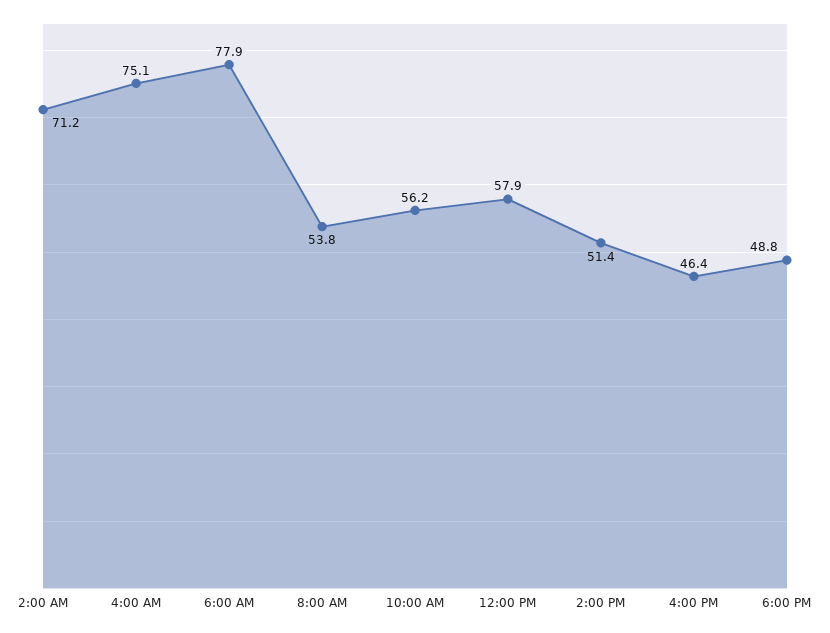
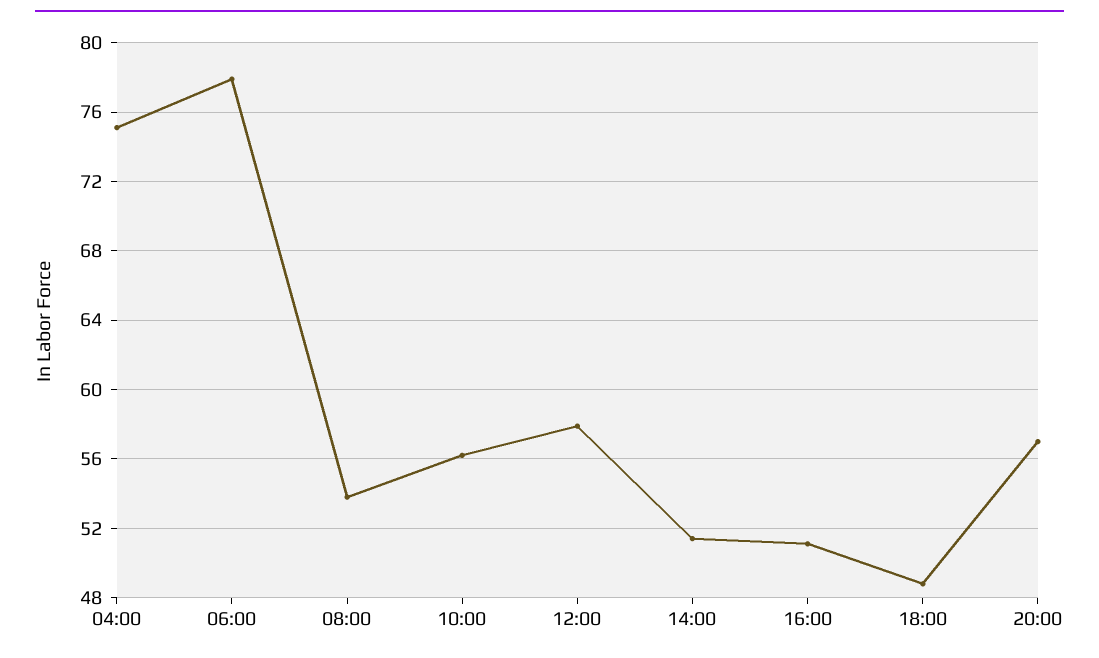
2:00 AM: 71.2 -> none
4:00 PM: 46.4 -> 51
20:00: none -> 57

